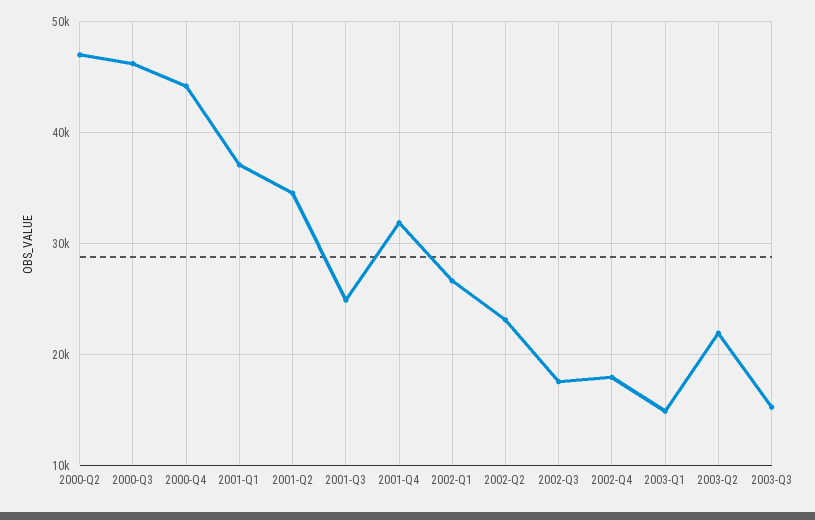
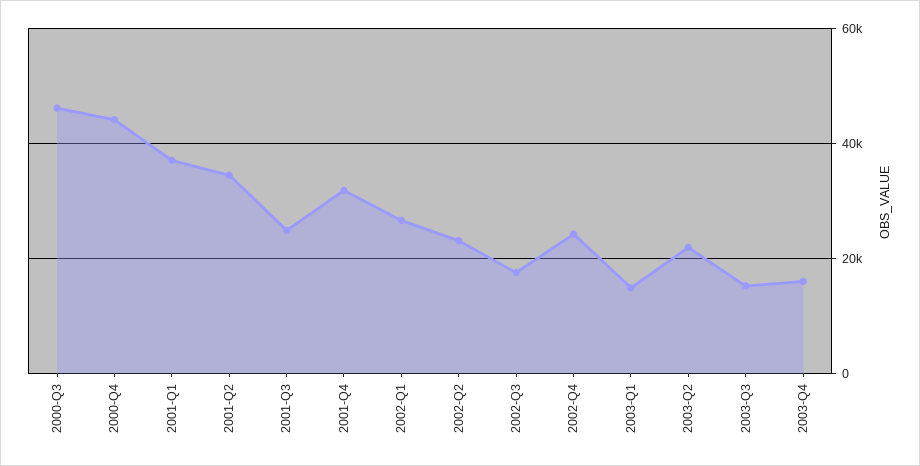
2000-Q2: 47000 -> none
2002-Q4: 18000 -> 24000
2003-Q4: none -> 16000

